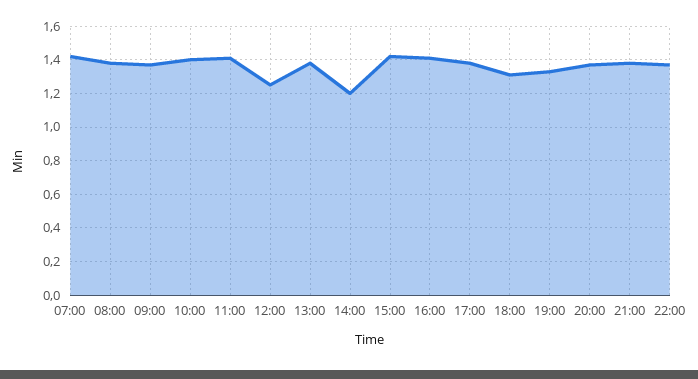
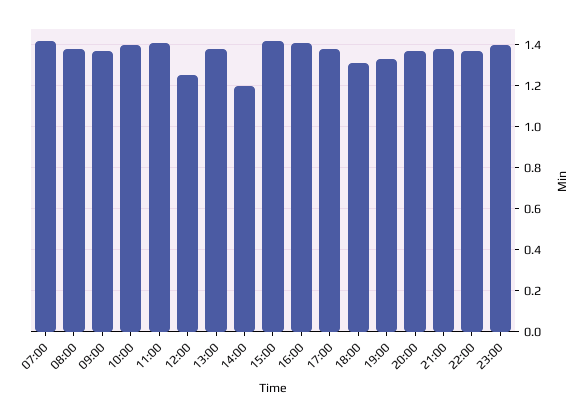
23:00: none -> 1.4

